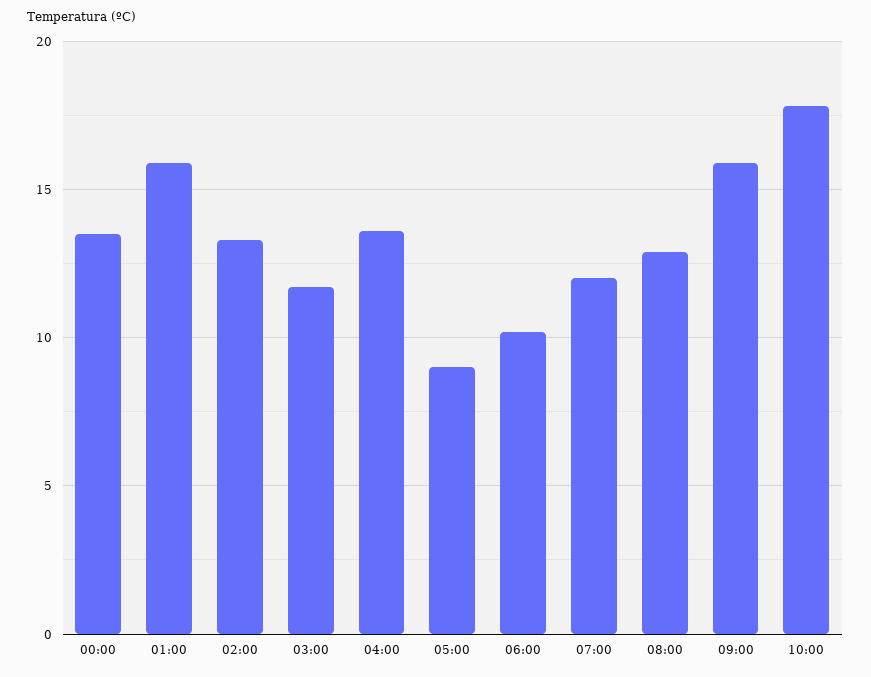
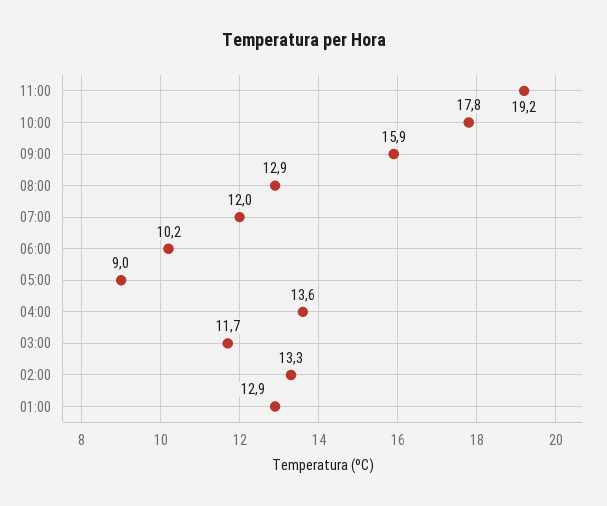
00:00: 13.5 -> none
01:00: 16 -> 12.9
11:00: none -> 19.2

